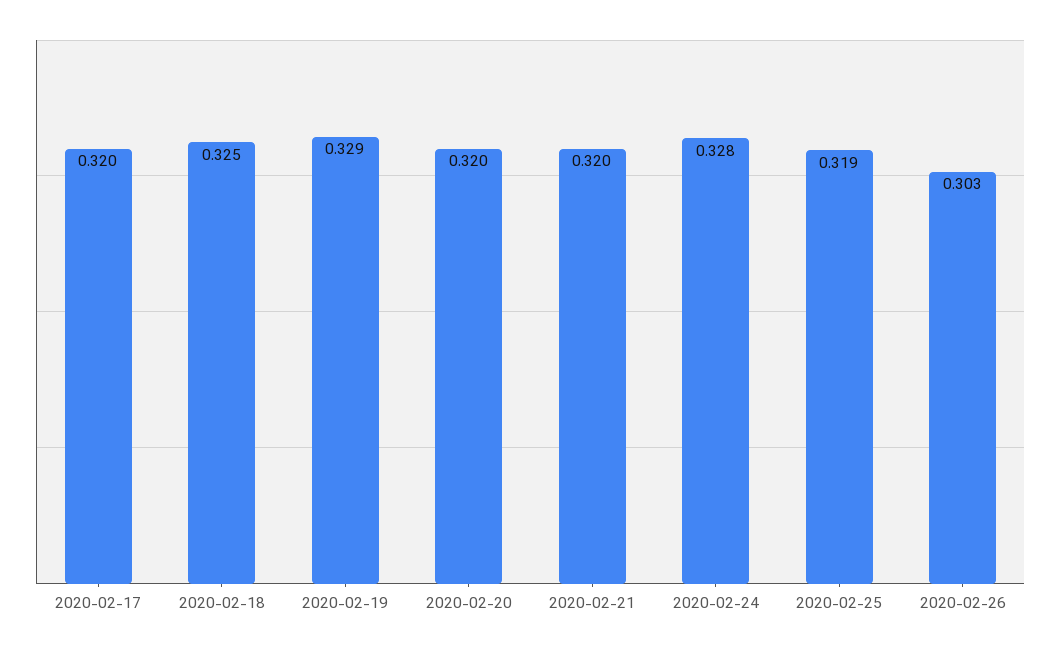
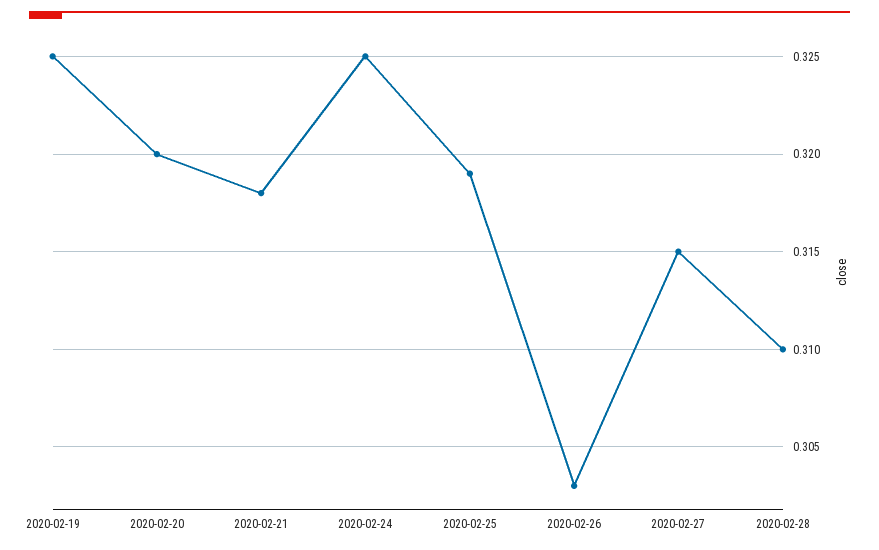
2020-02-17: 0.32 -> none
2020-02-18: 0.325 -> none
2020-02-19: 0.329 -> 0.325
2020-02-21: 0.32 -> 0.318
2020-02-24: 0.328 -> 0.325
2020-02-27: none -> 0.315
2020-02-28: none -> 0.31

